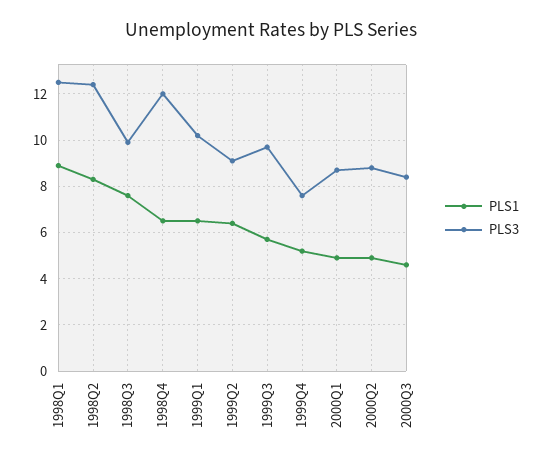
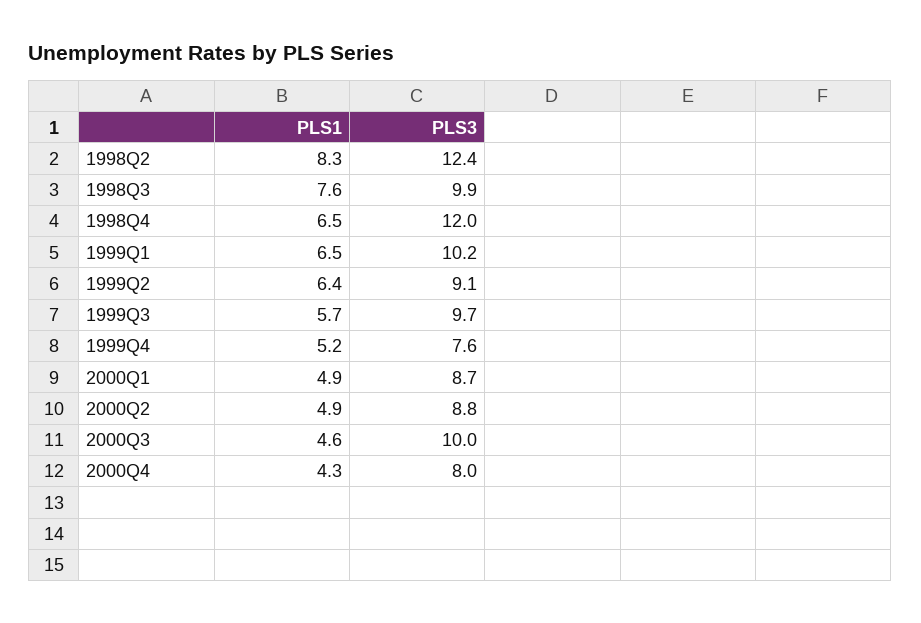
PLS1, 1998Q1: 9 -> none
PLS3, 1998Q1: 12.5 -> none
PLS3, 2000Q3: 8.5 -> 10
PLS1, 2000Q4: none -> 4.3
PLS3, 2000Q4: none -> 8

